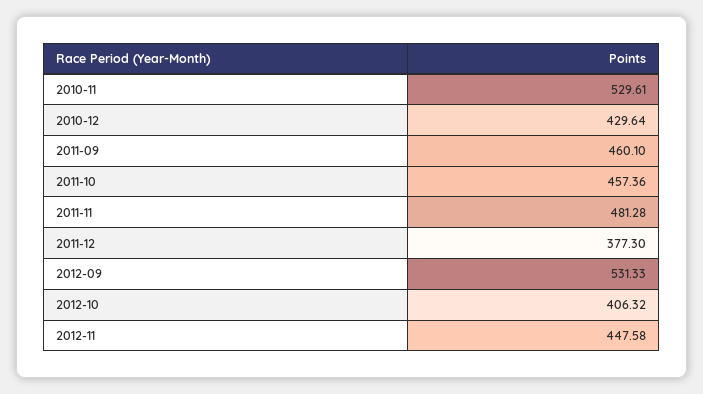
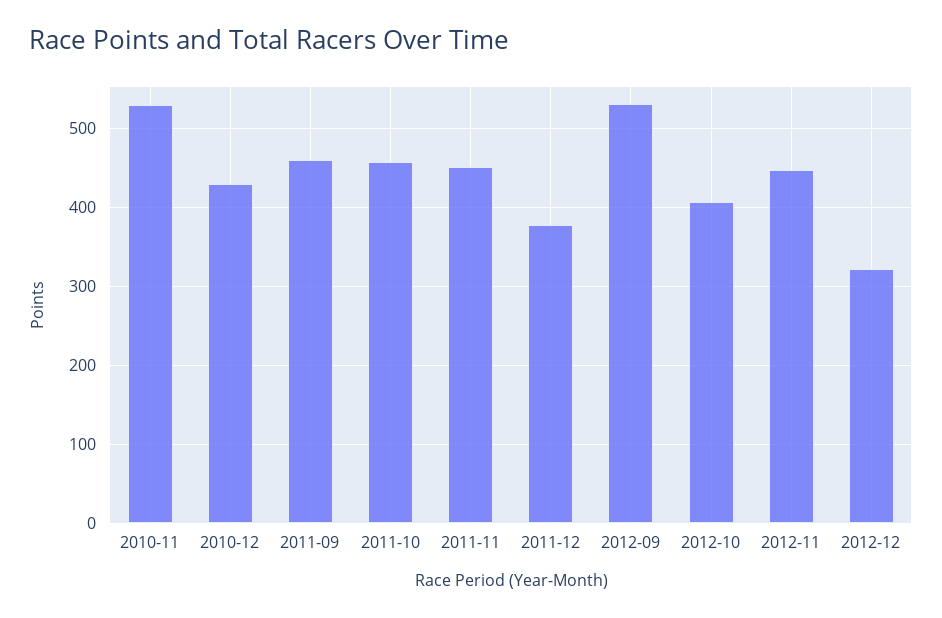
2011-11: 481.28 -> 450
2012-12: none -> 320

